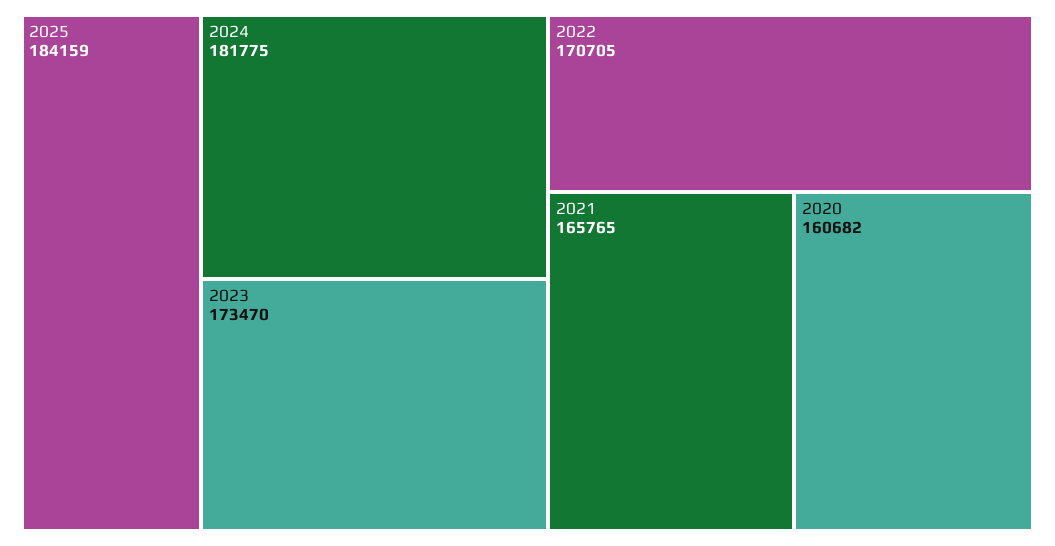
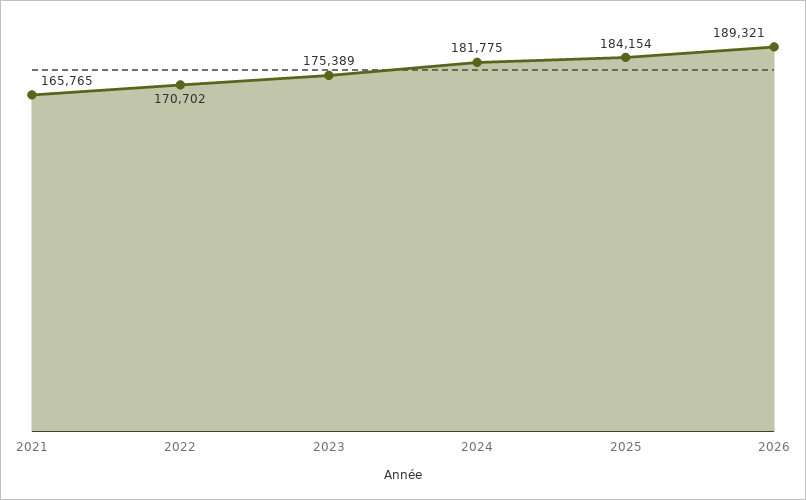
2025: 184159 -> 184154
2023: 173470 -> 175389
2022: 170705 -> 170702
2020: 160682 -> none
2026: none -> 189321

